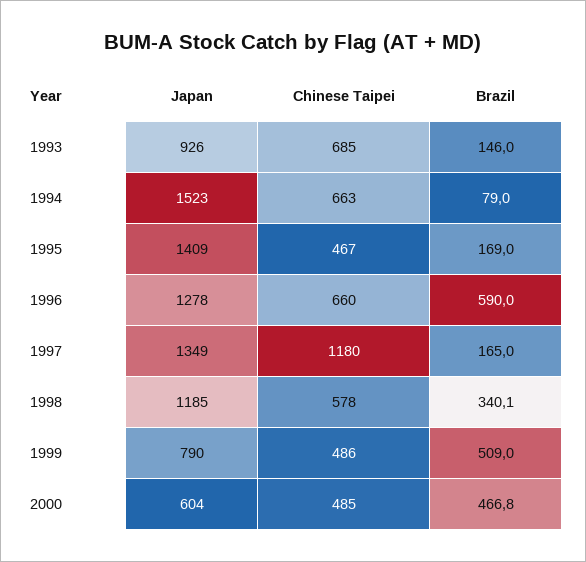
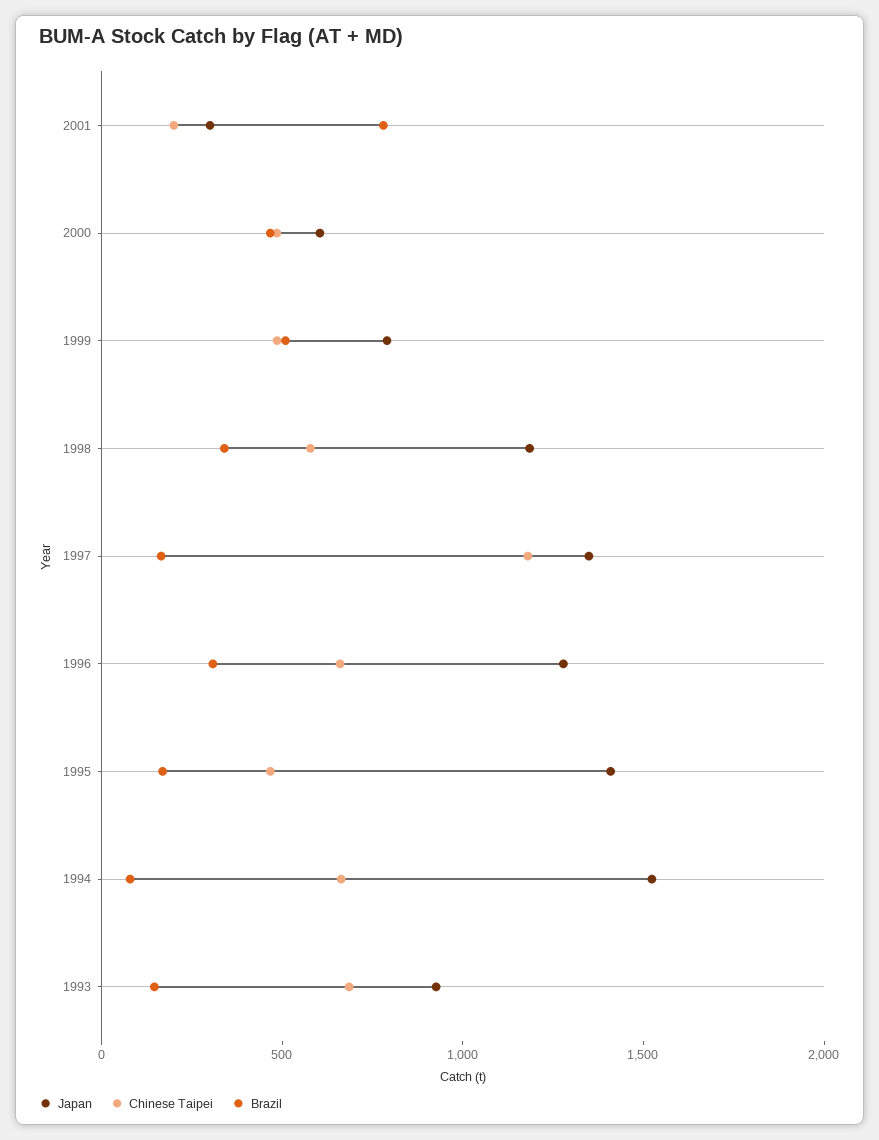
Brazil, 1996: 590 -> 300
Japan, 2001: none -> 300
Chinese Taipei, 2001: none -> 200
Brazil, 2001: none -> 800

